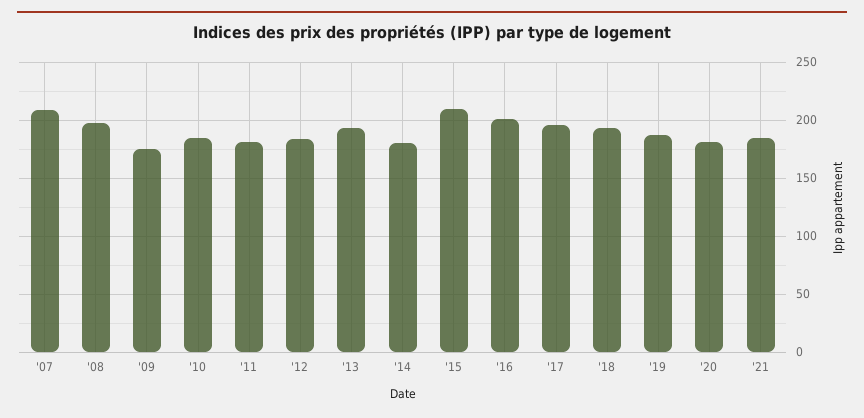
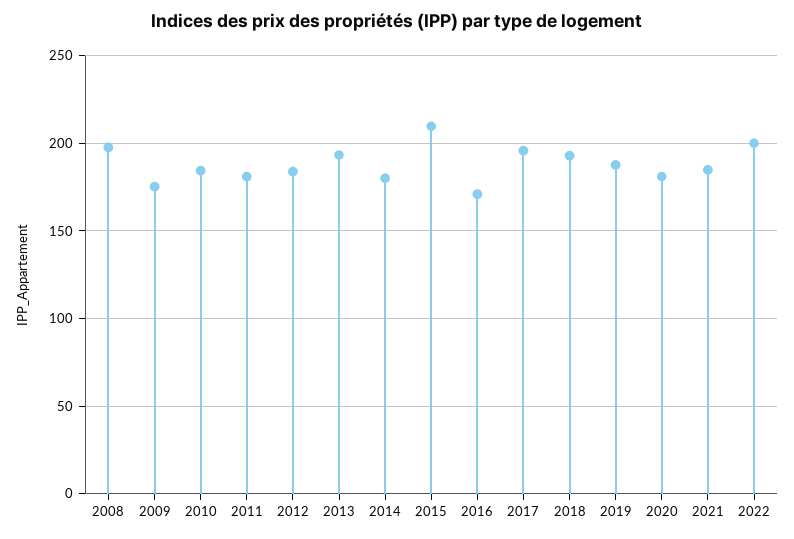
'07: 210 -> none
'16: 200 -> 170
2022: none -> 200

